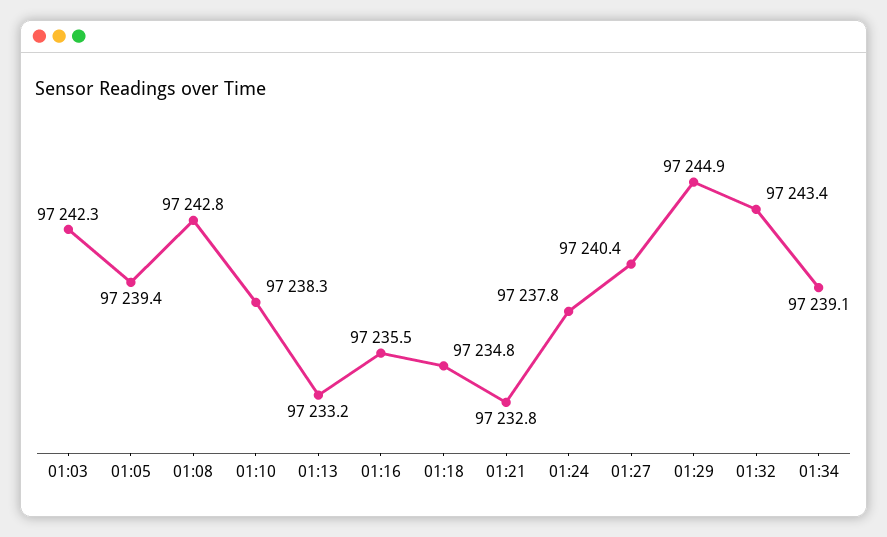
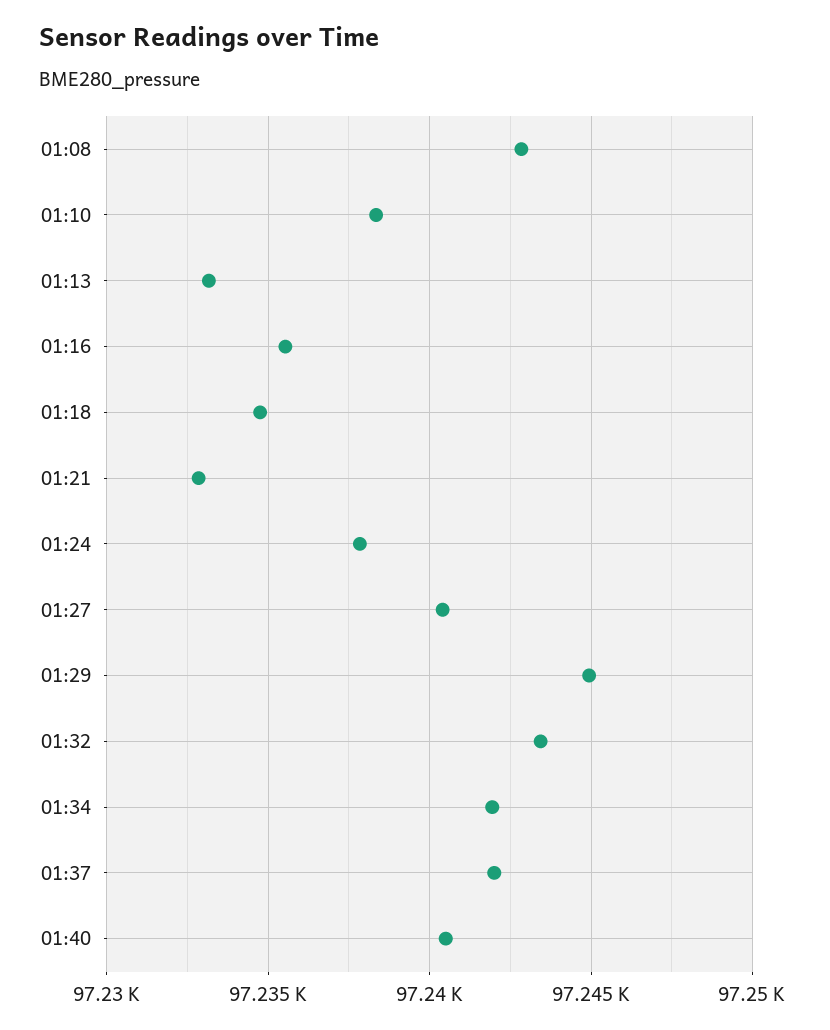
01:03: 97242.3 -> none
01:05: 97239.4 -> none
01:34: 97239.1 -> 97242
01:37: none -> 97242
01:40: none -> 97240.5

